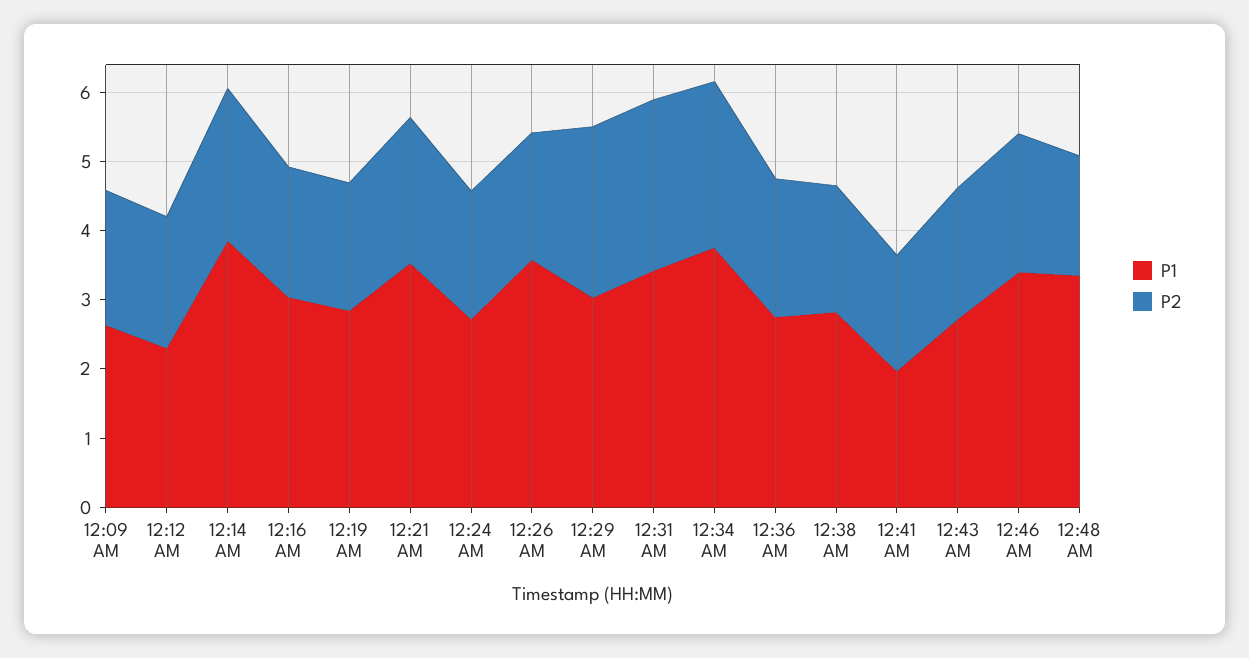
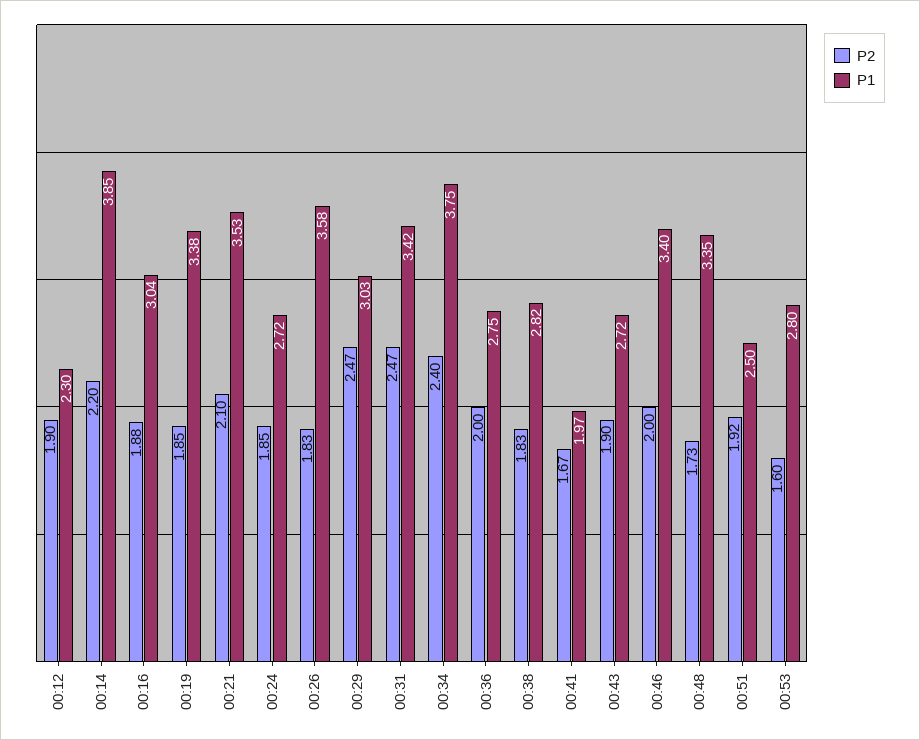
P1, 12:09 AM: 2.6 -> none
P2, 12:09 AM: 2 -> none
P1, 12:19 AM: 2.8 -> 3.38
P2, 00:51: none -> 1.92
P1, 00:51: none -> 2.5
P2, 00:53: none -> 1.6
P1, 00:53: none -> 2.8

